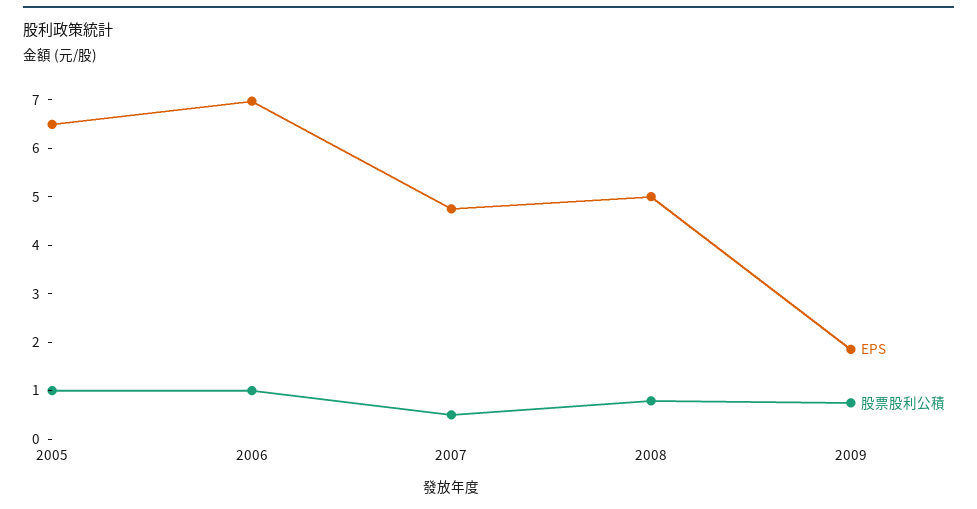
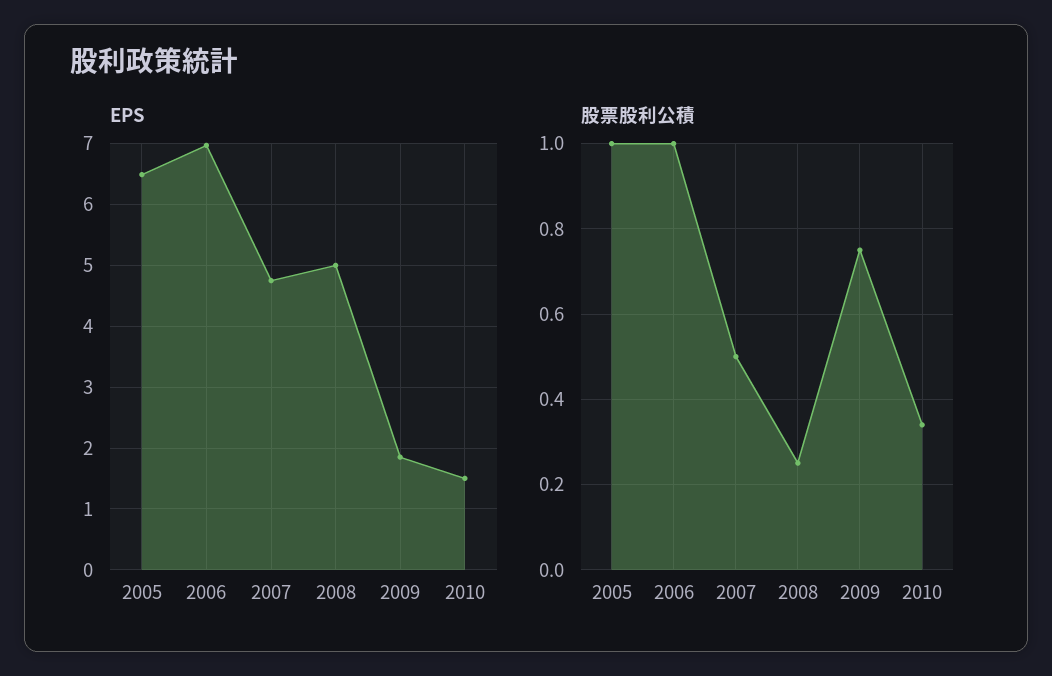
股票股利公積, 2008: 0.8 -> 0.25
EPS, 2010: none -> 1.5
股票股利公積, 2010: none -> 0.35

